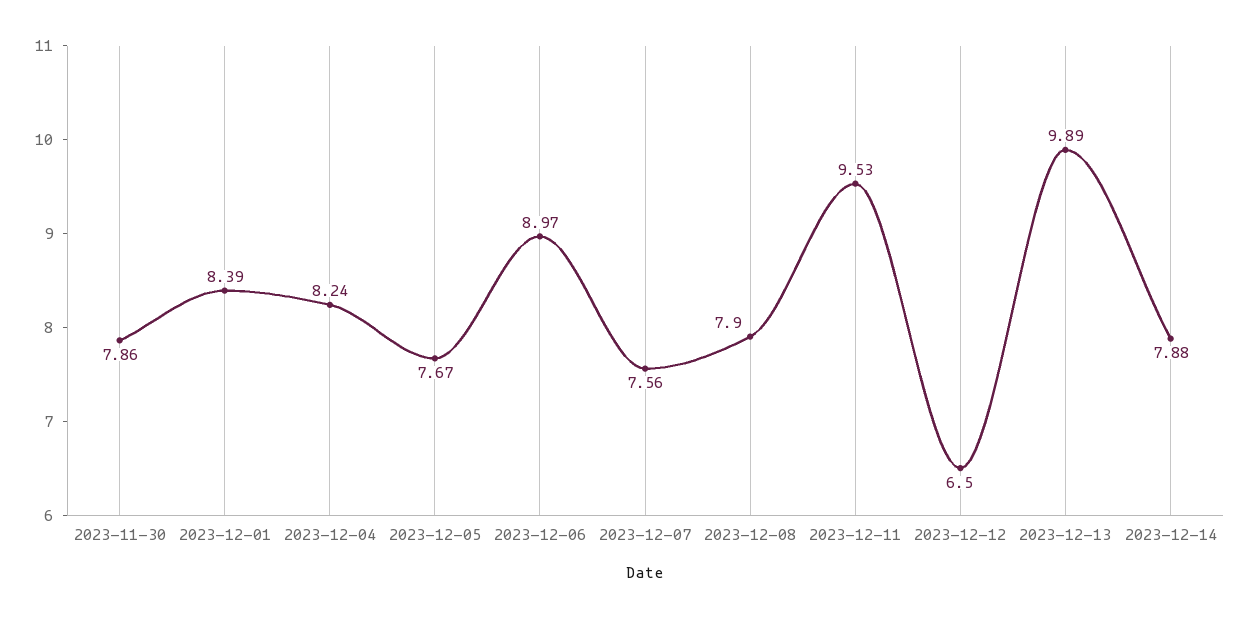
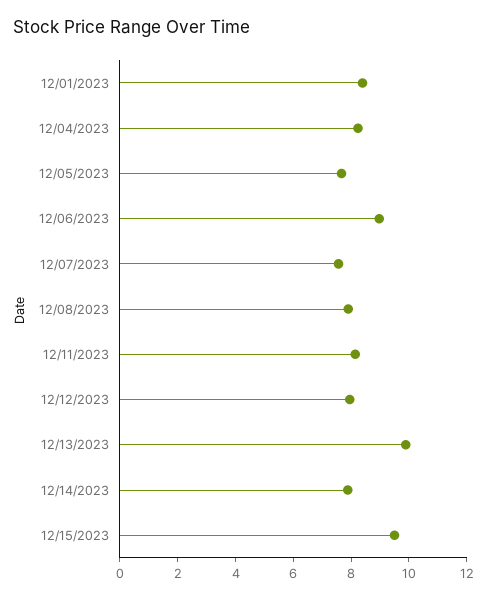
2023-11-30: 7.86 -> none
2023-12-11: 9.53 -> 8
2023-12-12: 6.5 -> 8
12/15/2023: none -> 9.5

